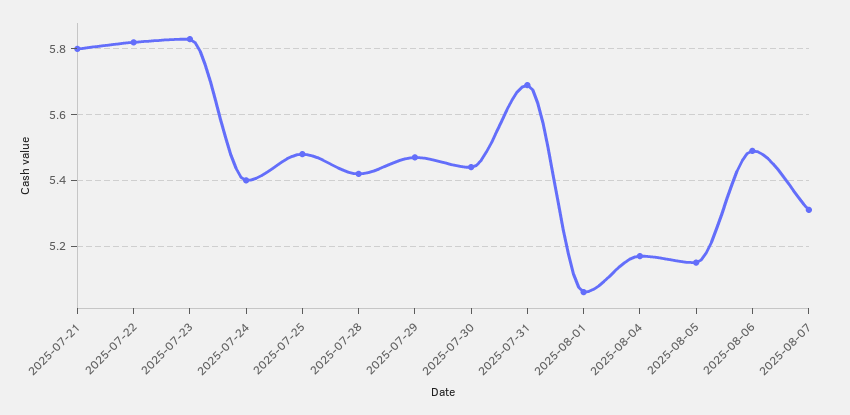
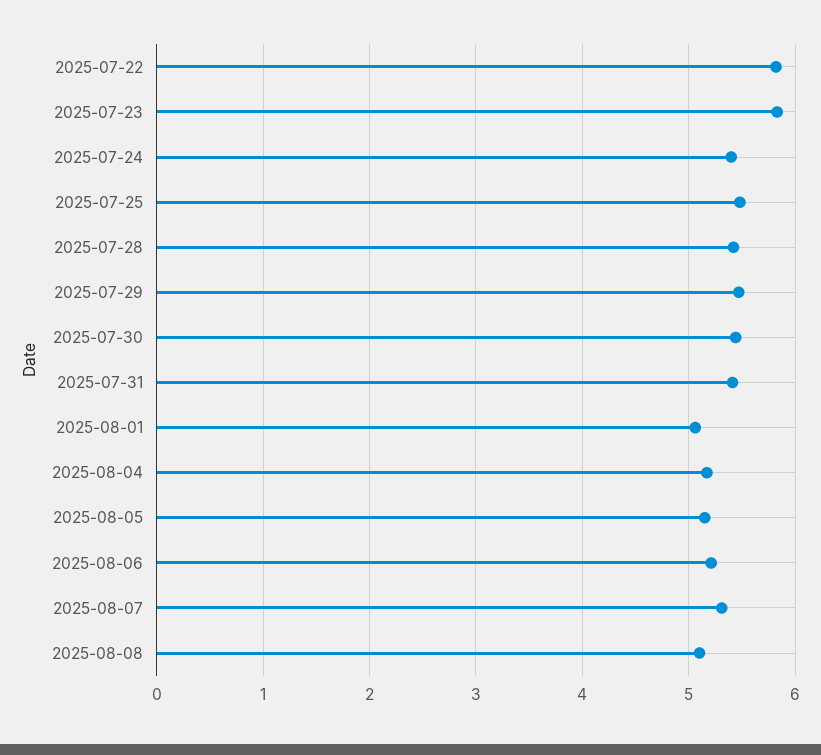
2025-07-21: 5.8 -> none
2025-07-31: 5.7 -> 5.4
2025-08-06: 5.5 -> 5.2
2025-08-08: none -> 5.1

